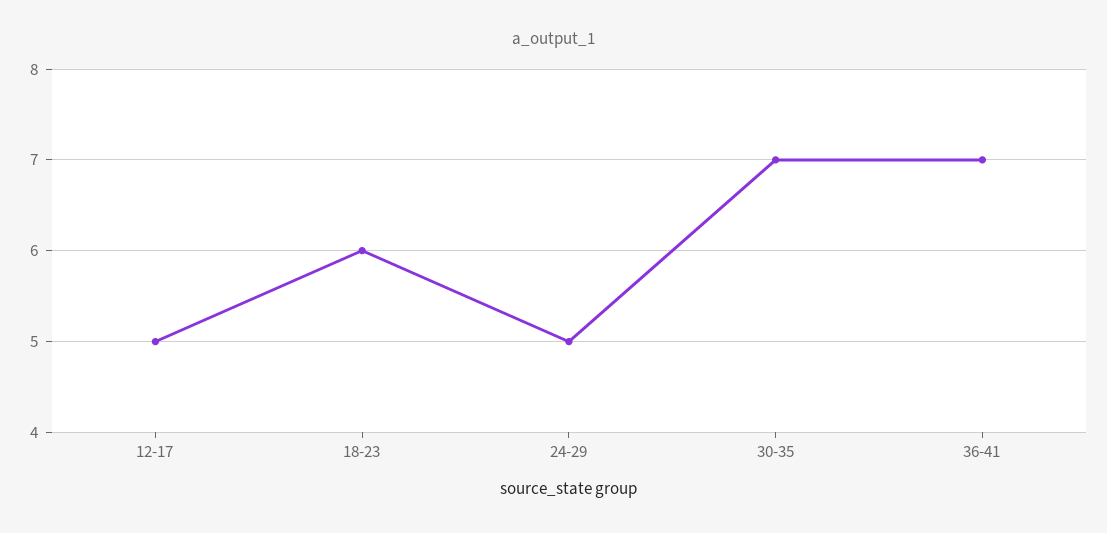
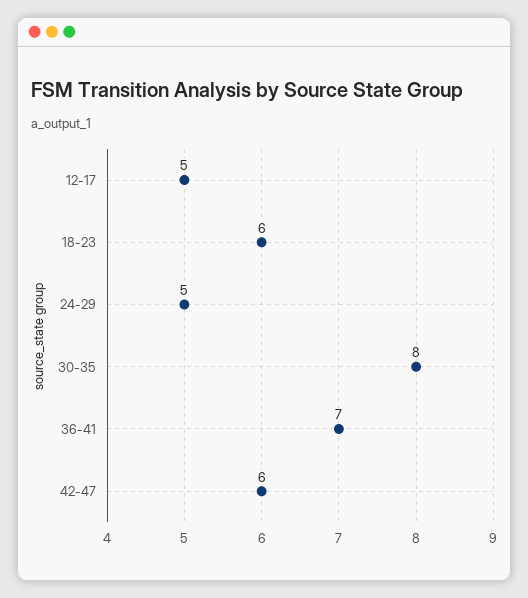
30-35: 7 -> 8
42-47: none -> 6

